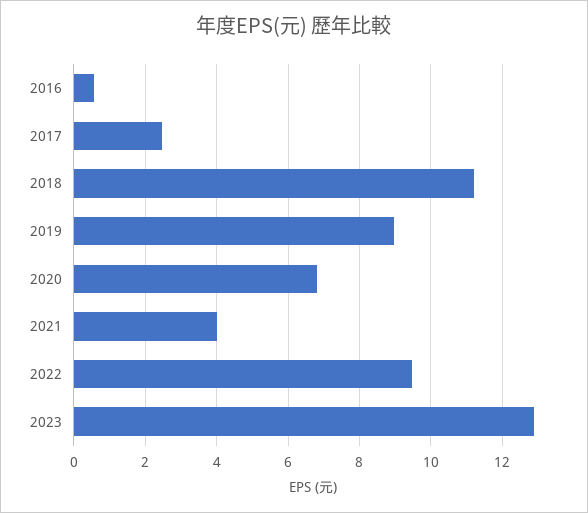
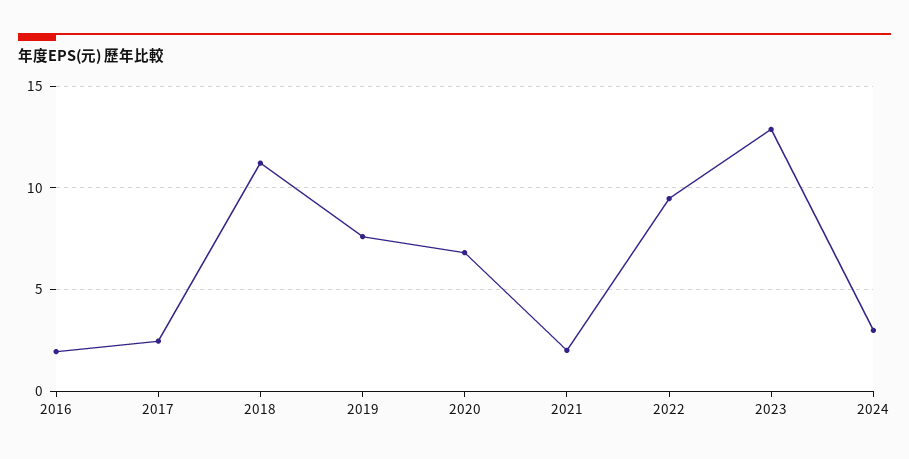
2016: 0.6 -> 2
2019: 9 -> 7.5
2021: 4 -> 2
2024: none -> 3

